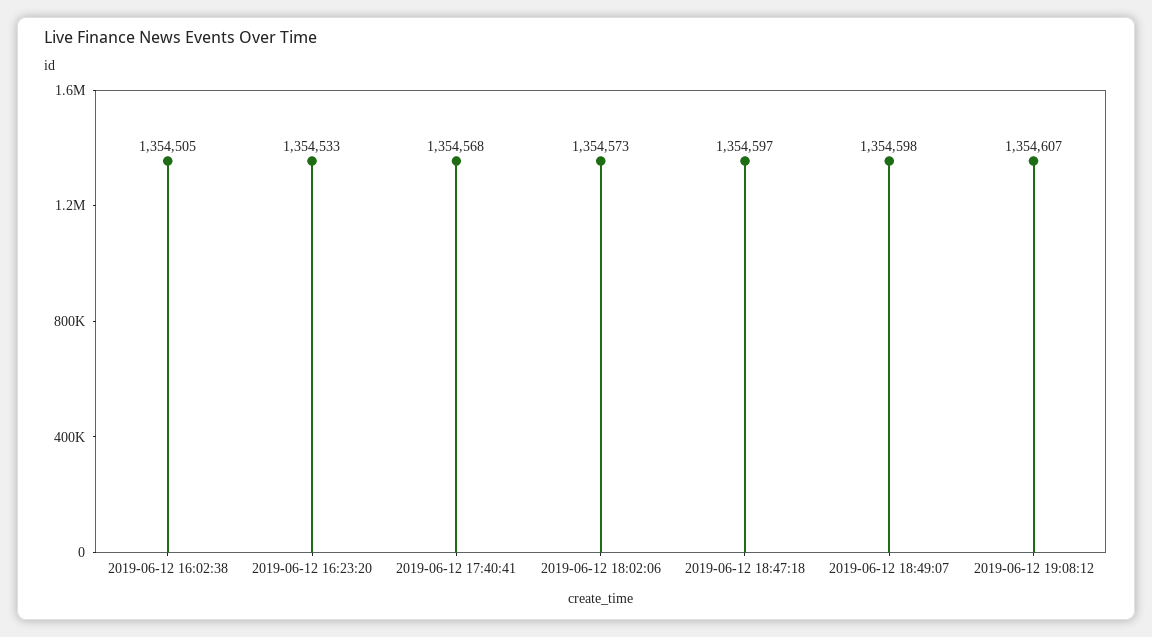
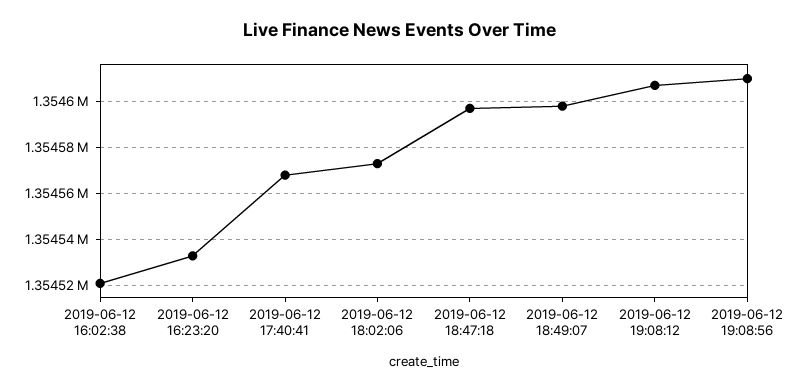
2019-06-12 16:02:38: 1354505 -> 1354520
2019-06-12 19:08:56: none -> 1354610

